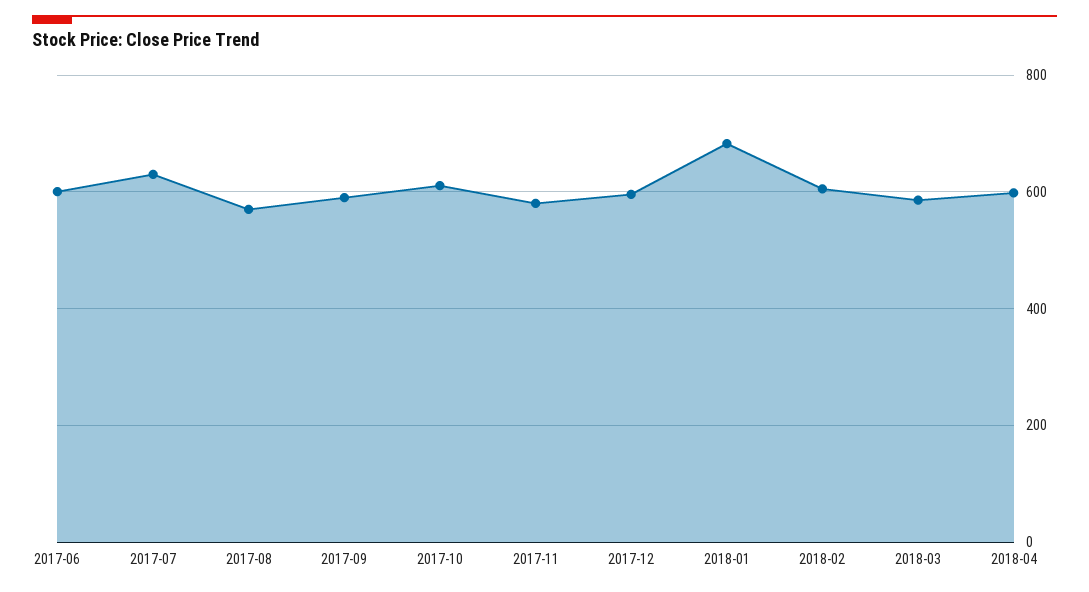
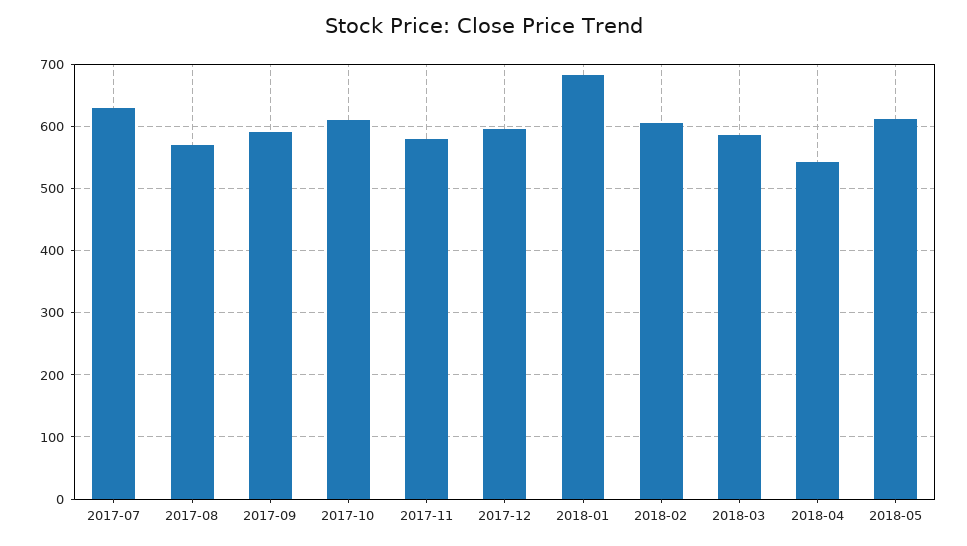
2017-06: 600 -> none
2018-04: 600 -> 540
2018-05: none -> 610

